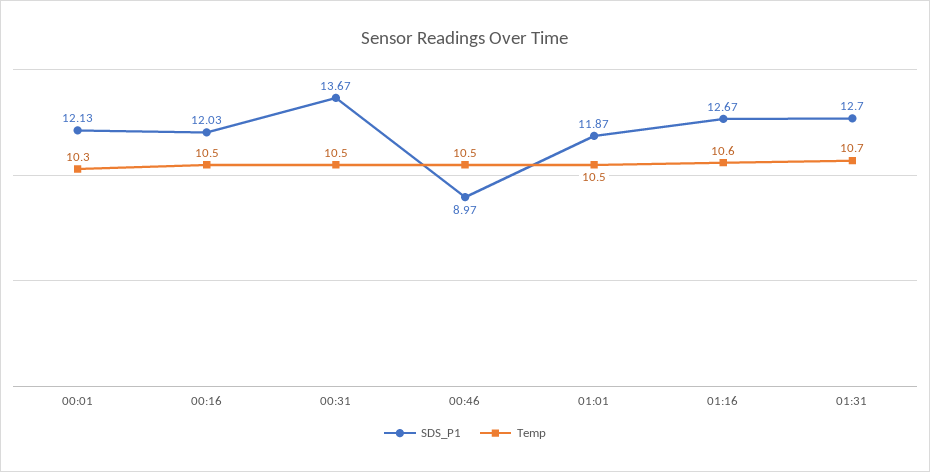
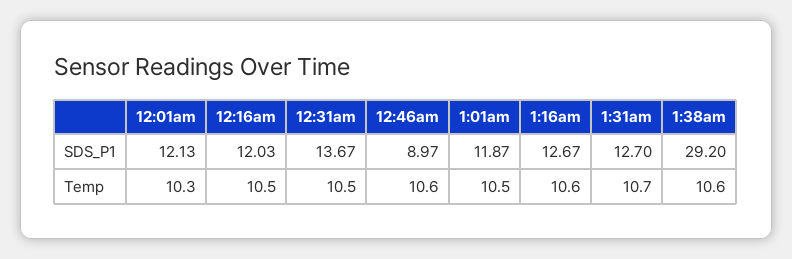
Temp, 00:46: 10.5 -> 10.6
SDS_P1, 1:38am: none -> 29.2
Temp, 1:38am: none -> 10.6

